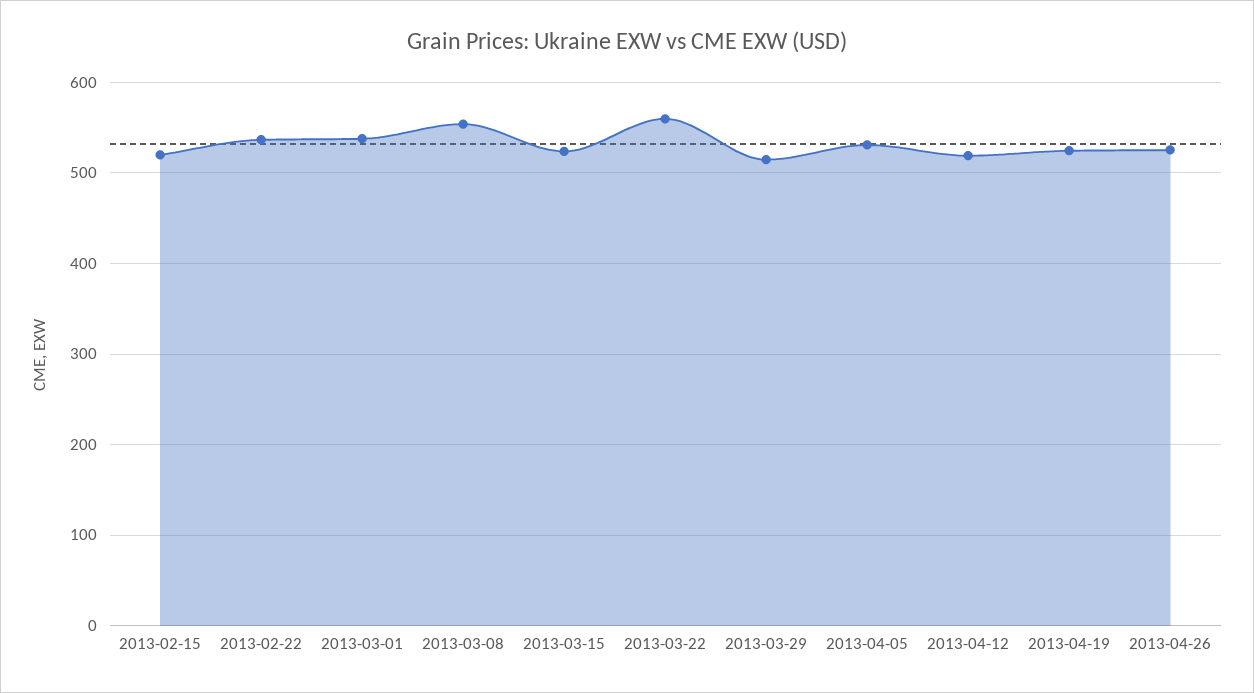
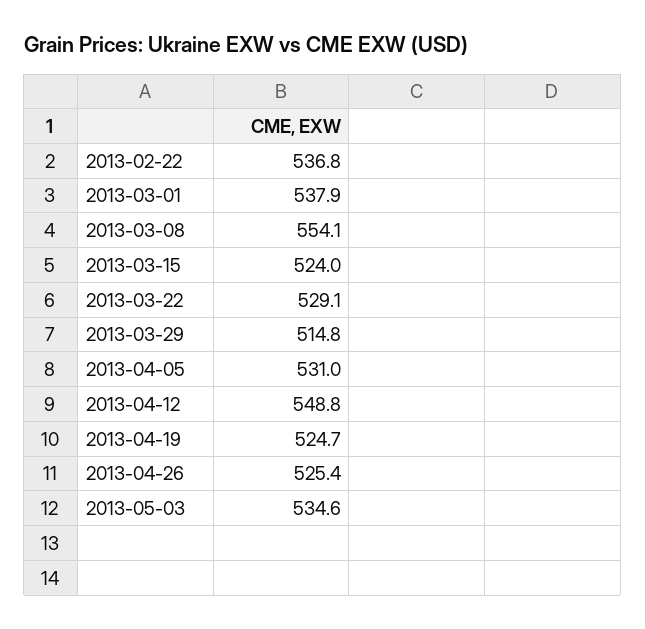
2013-02-15: 520 -> none
2013-03-22: 560 -> 529.1
2013-04-12: 520 -> 548.8
2013-05-03: none -> 534.6

